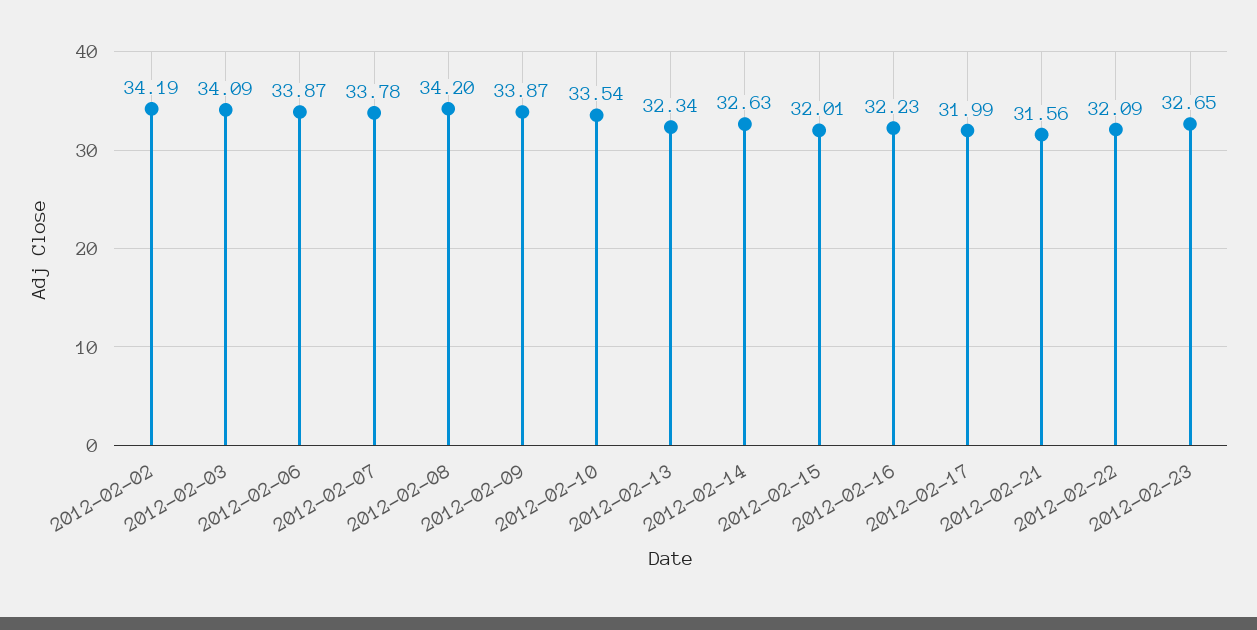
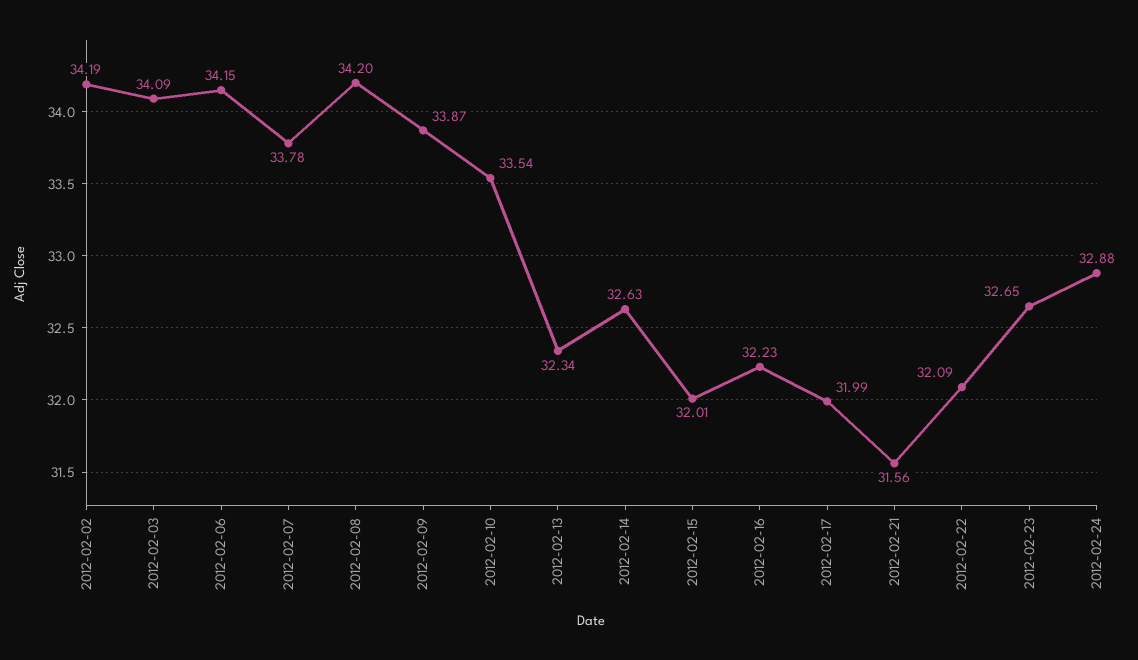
2012-02-06: 33.87 -> 34.15
2012-02-24: none -> 32.88

